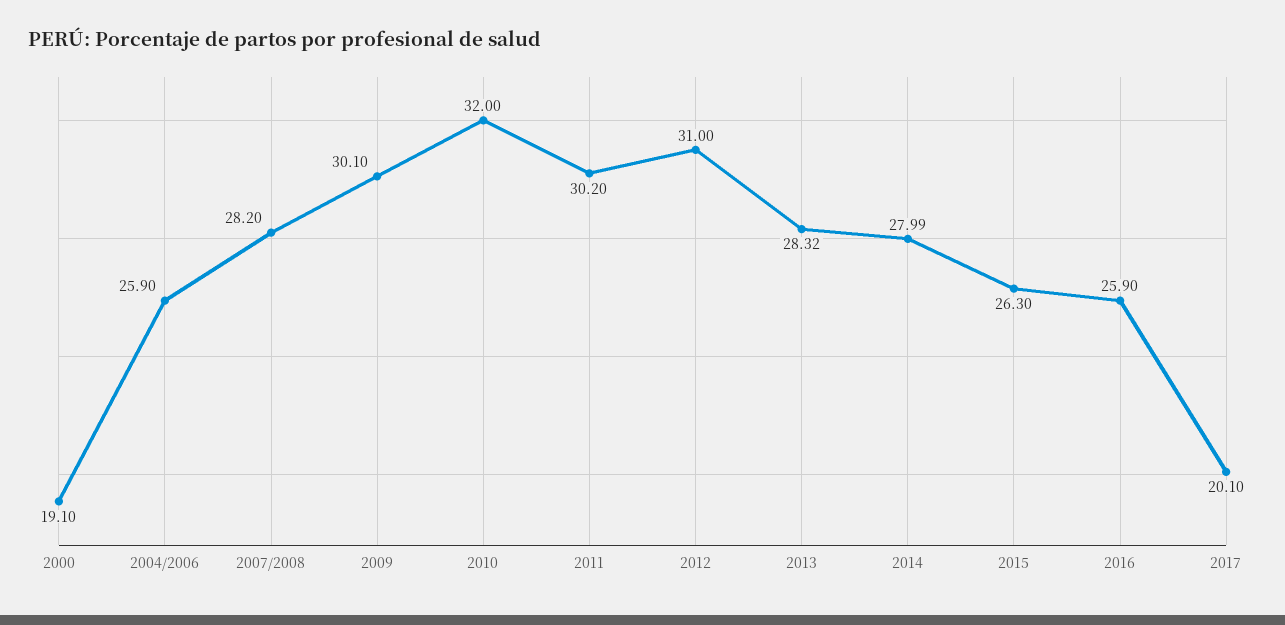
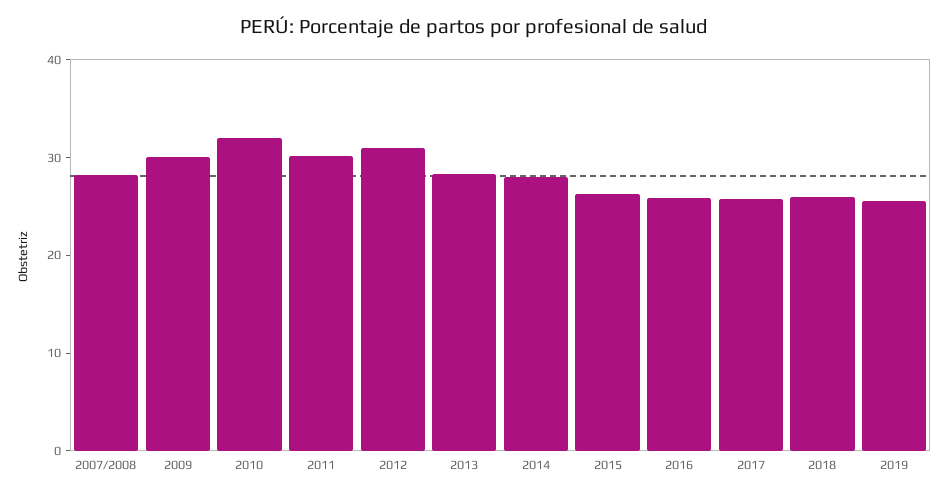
2000: 19.1 -> none
2004/2006: 25.9 -> none
2017: 20.1 -> 26
2018: none -> 26
2019: none -> 26

